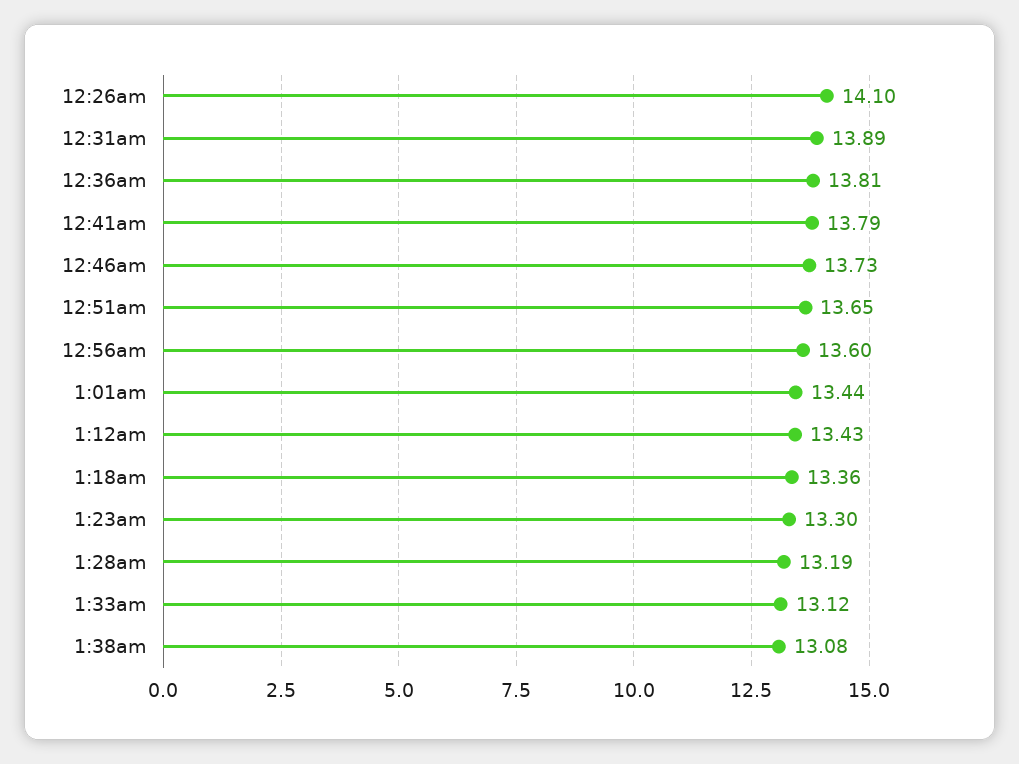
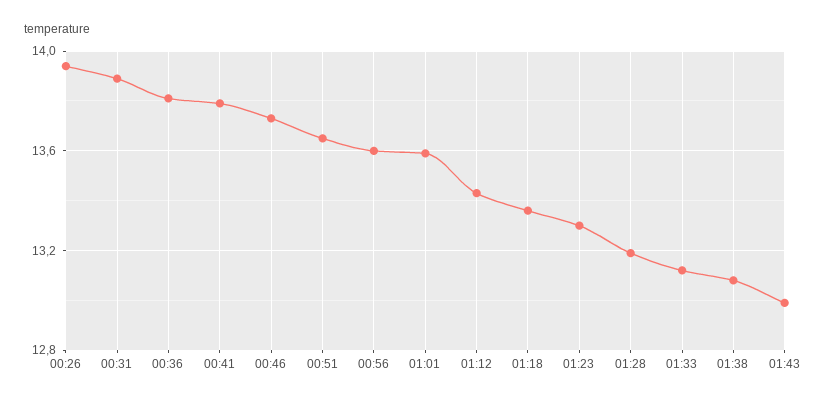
12:26am: 14.1 -> 13.95
1:01am: 13.44 -> 13.6
01:43: none -> 13

